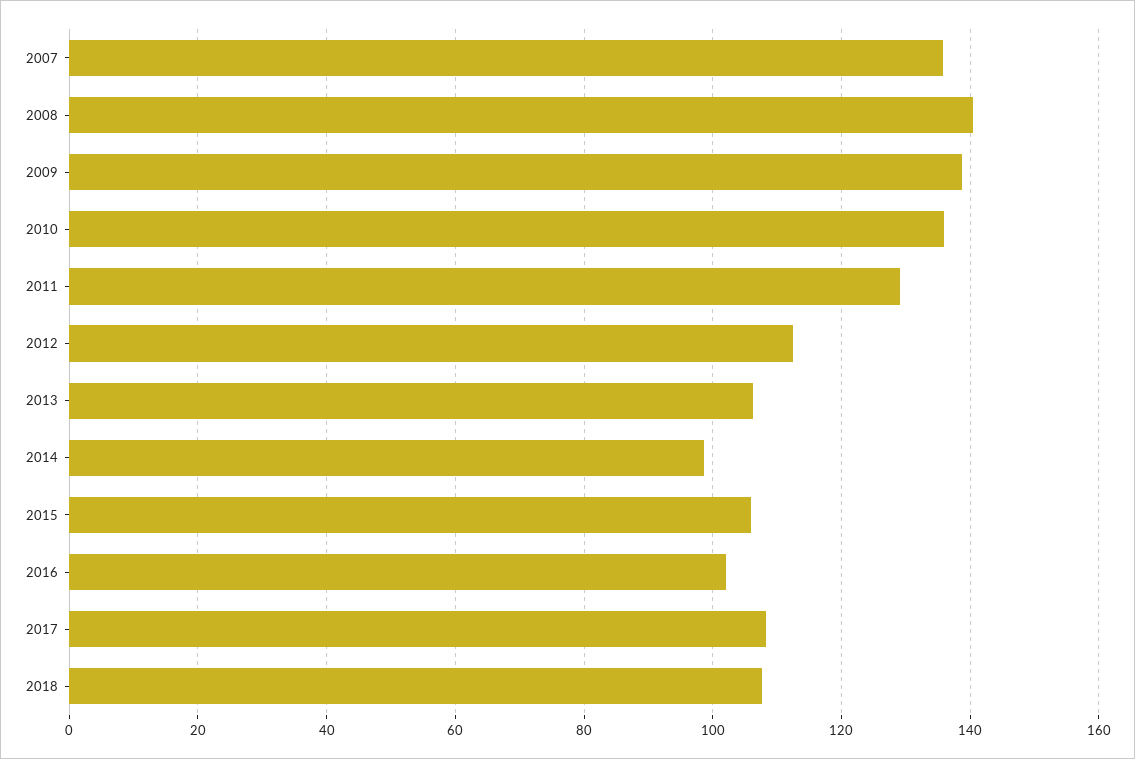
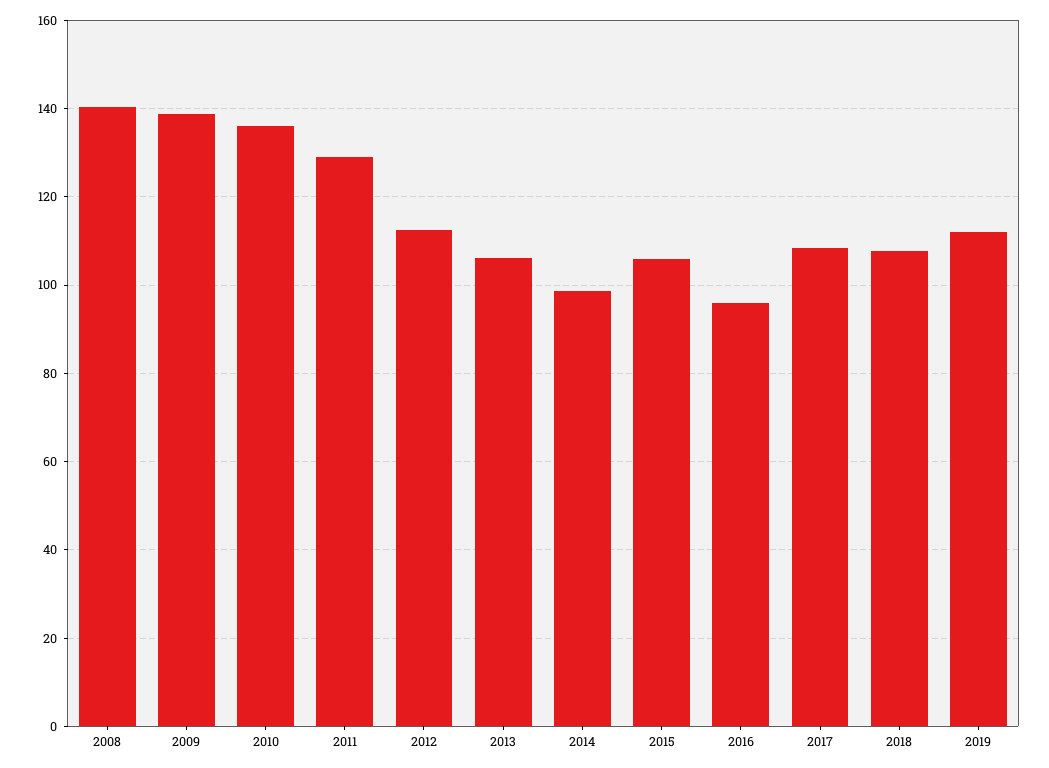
2007: 136 -> none
2016: 102 -> 96
2019: none -> 112

